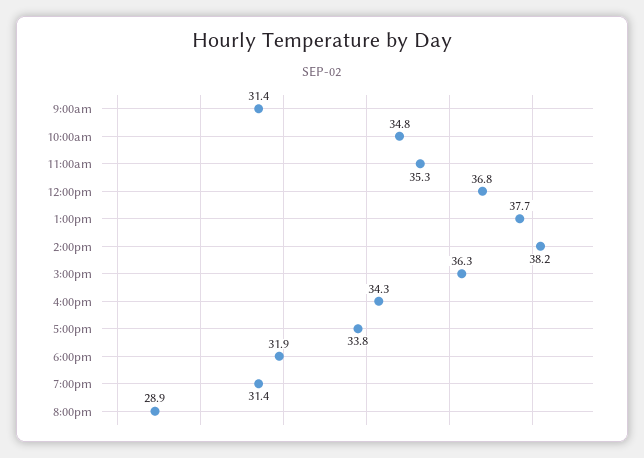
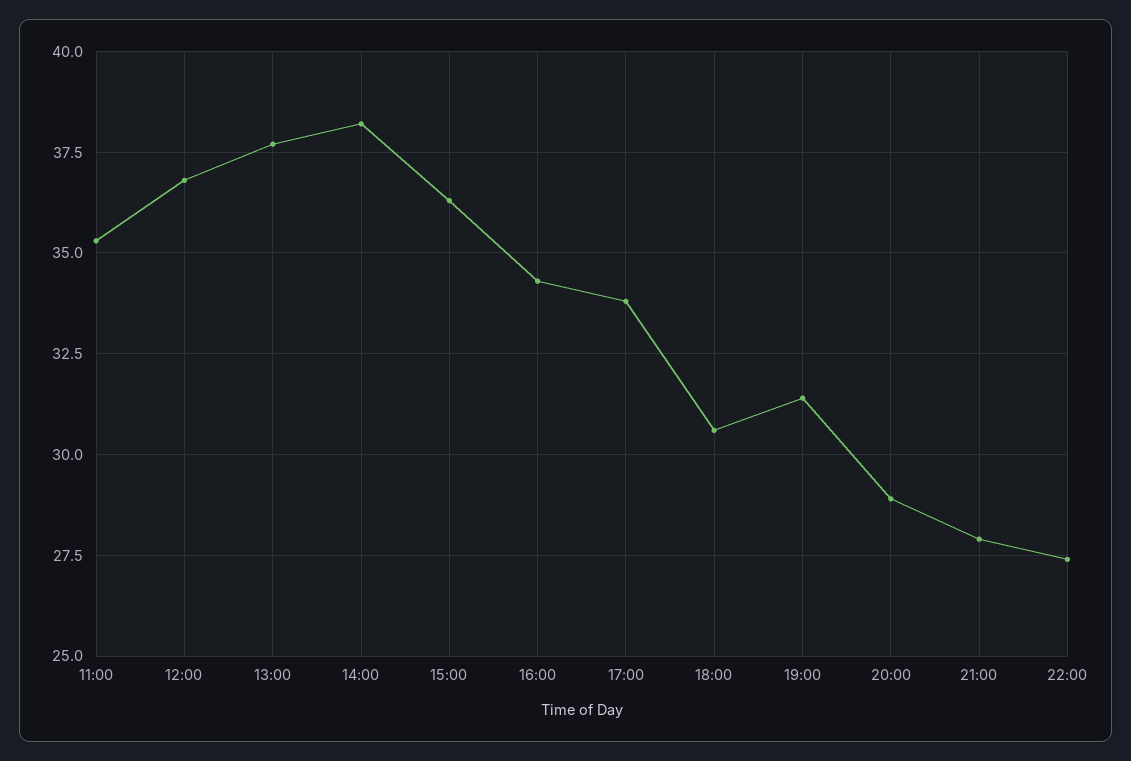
9:00am: 31.4 -> none
10:00am: 34.8 -> none
6:00pm: 31.9 -> 30.5
21:00: none -> 28
22:00: none -> 27.5

